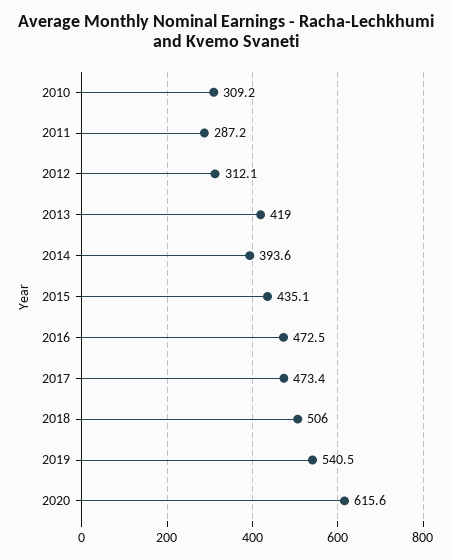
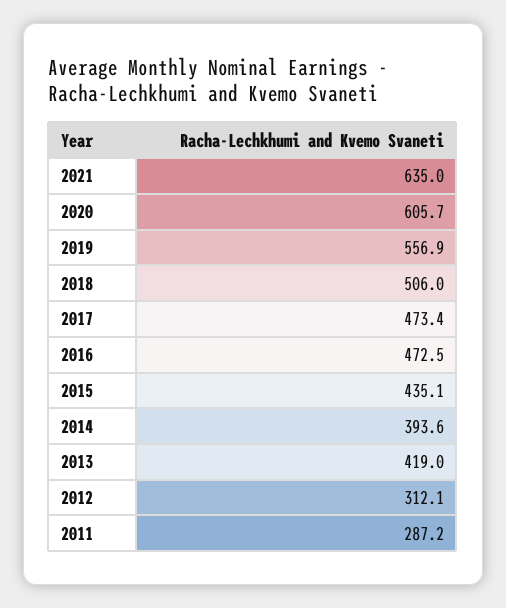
2010: 309.2 -> none
2019: 540.5 -> 556.9
2020: 615.6 -> 605.7
2021: none -> 635

